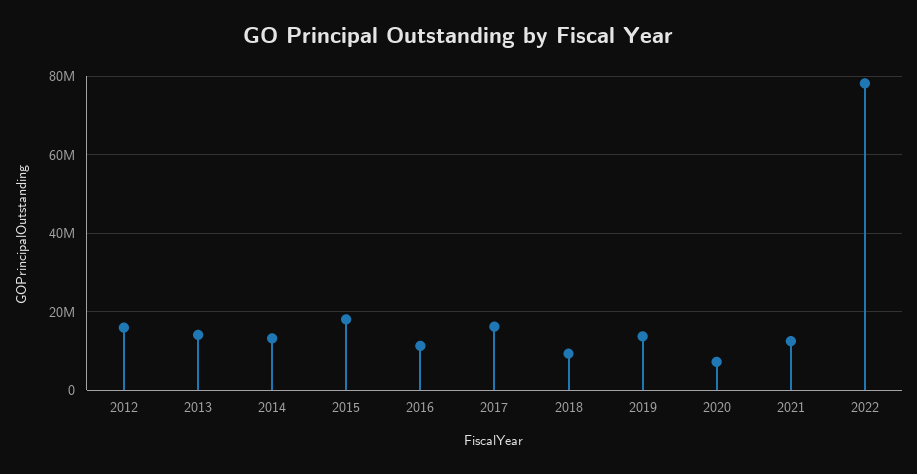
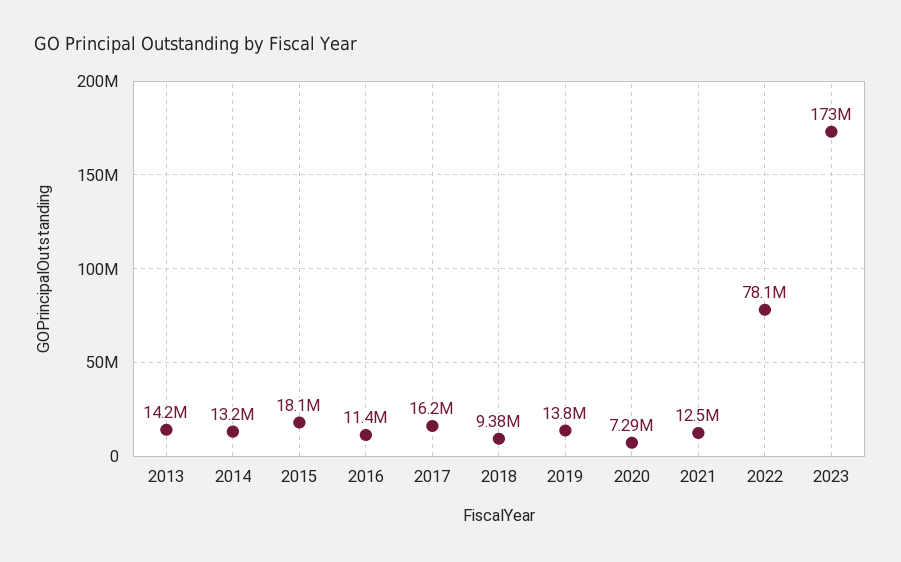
2012: 16000000 -> none
2023: none -> 173000000

